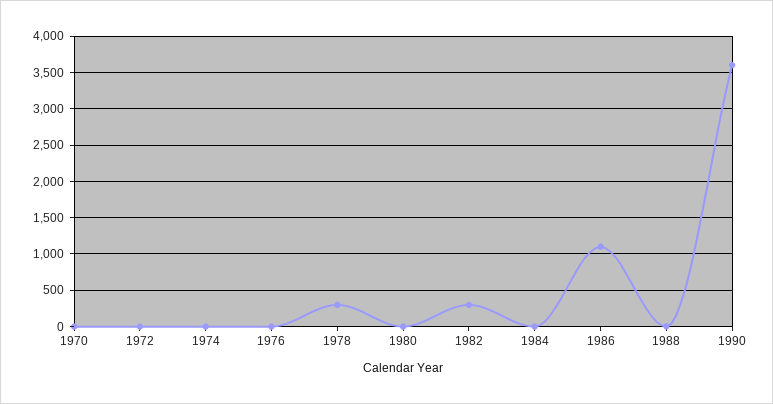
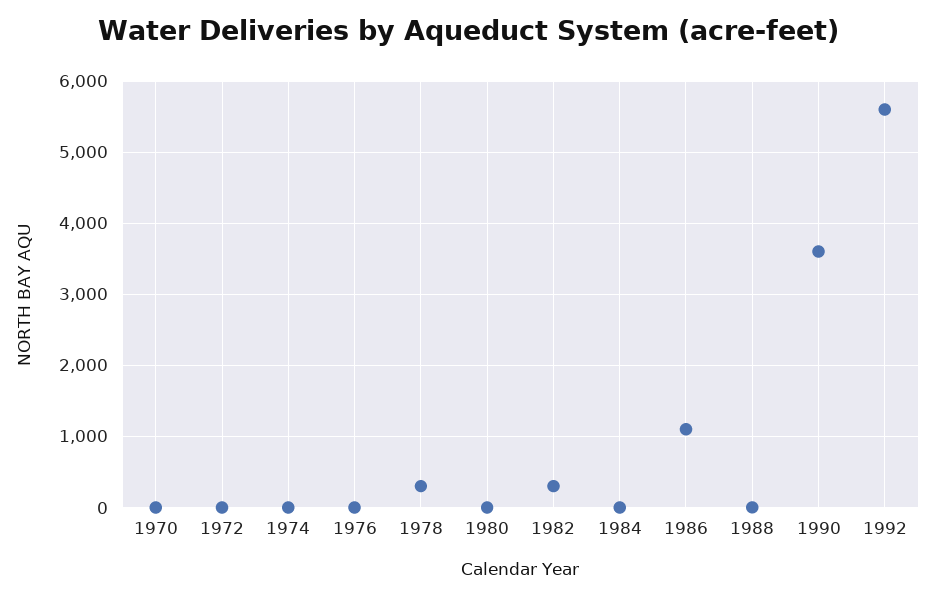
1992: none -> 5600

